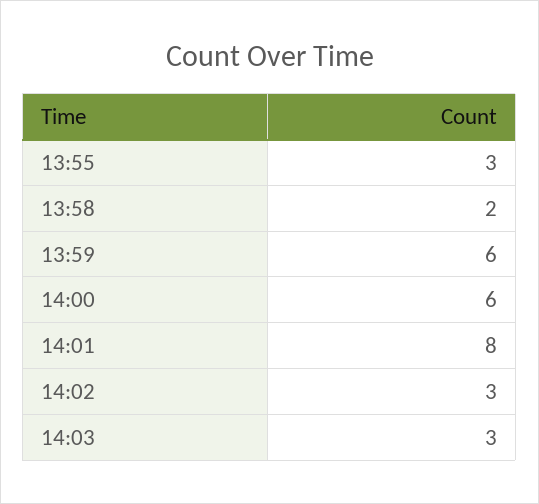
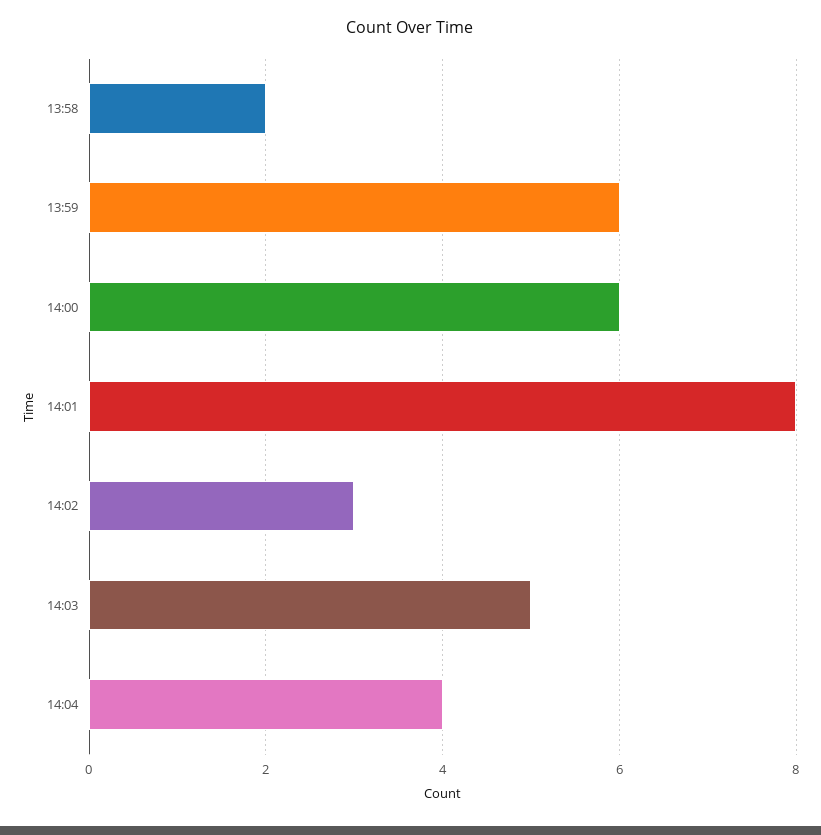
13:55: 3 -> none
14:03: 3 -> 5
14:04: none -> 4

